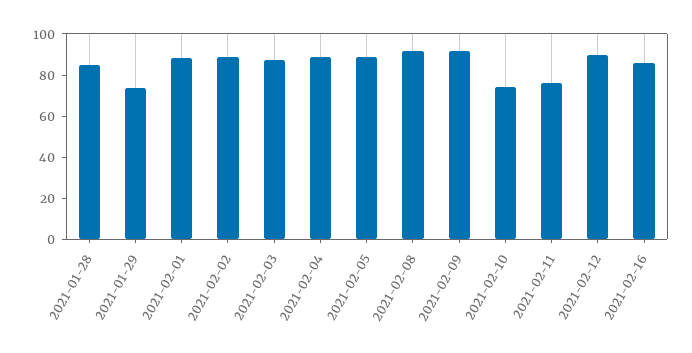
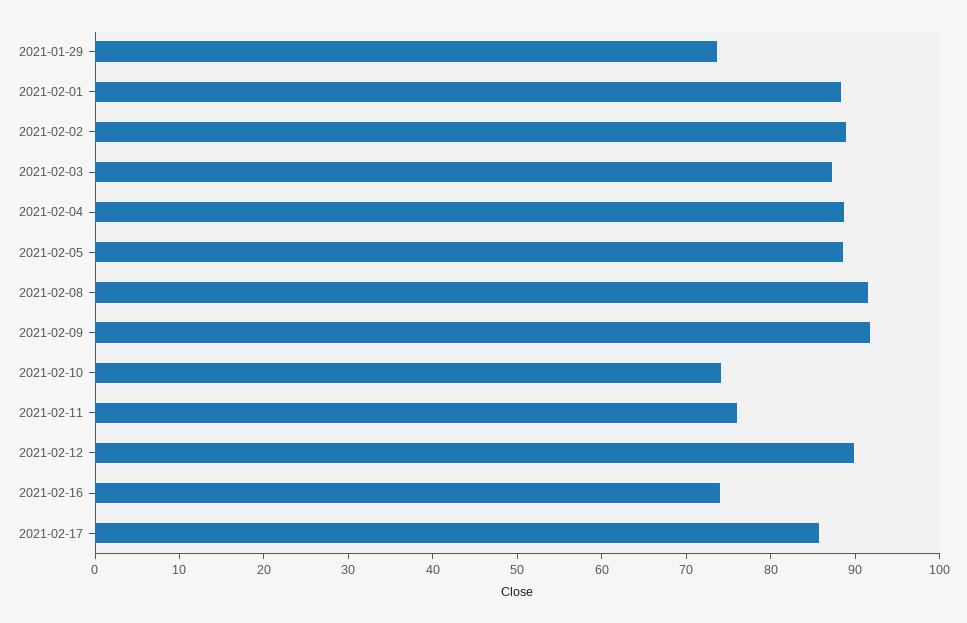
2021-01-28: 85 -> none
2021-02-16: 85 -> 74
2021-02-17: none -> 86

